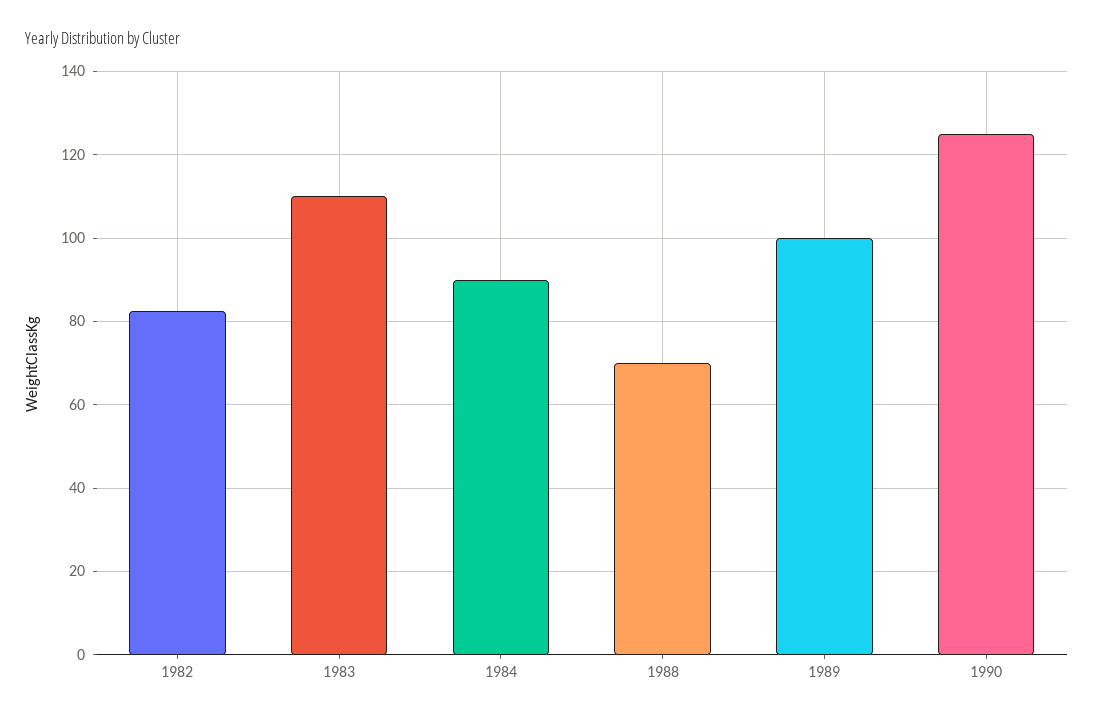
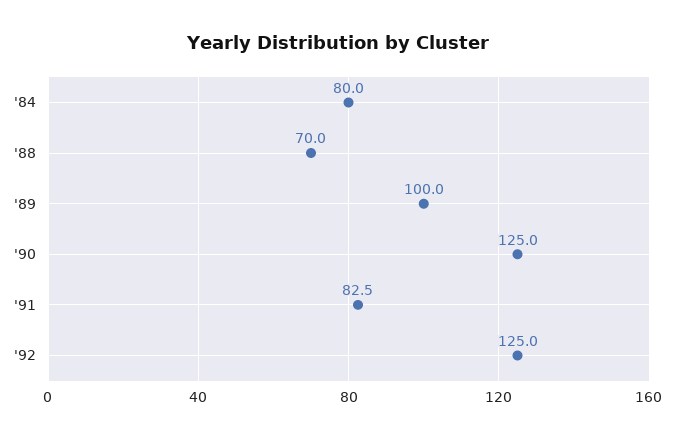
1982: 82 -> none
1983: 110 -> none
1984: 90 -> 80
'91: none -> 82.5
'92: none -> 125

